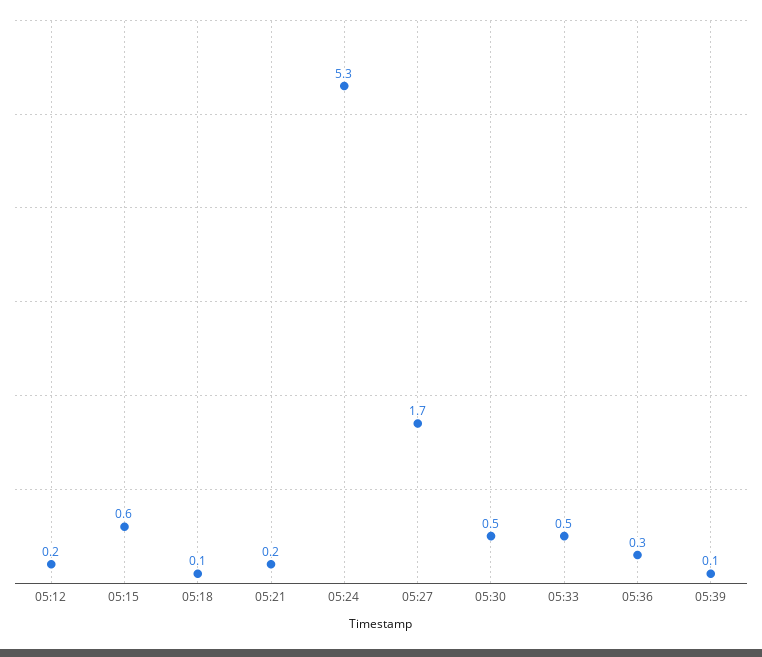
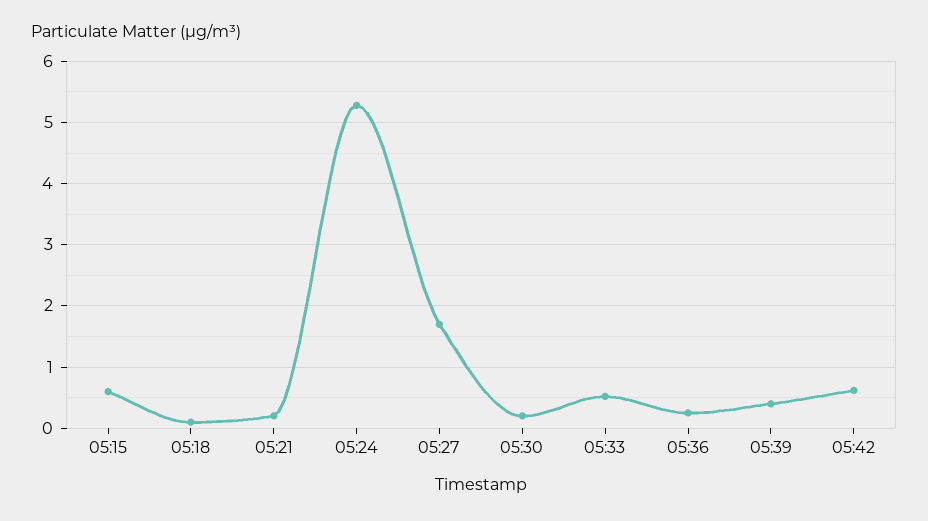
05:12: 0.2 -> none
05:30: 0.5 -> 0.2
05:39: 0.1 -> 0.4
05:42: none -> 0.6

